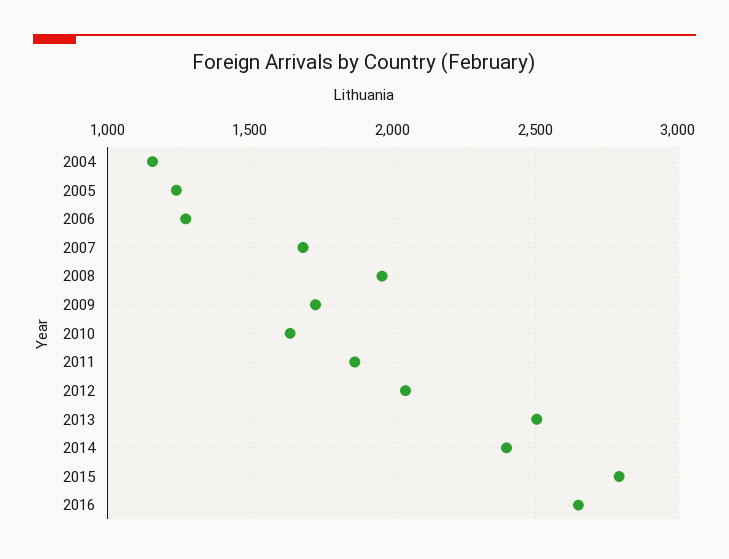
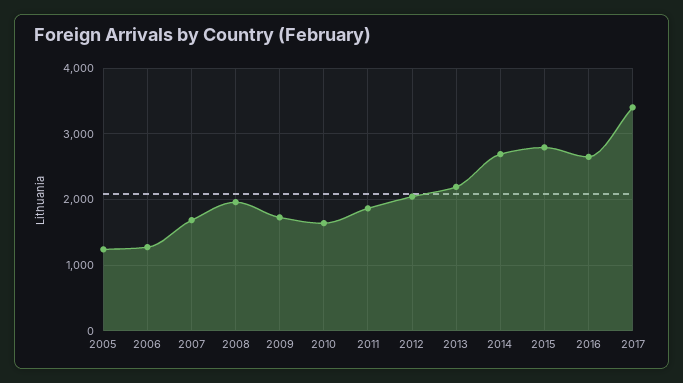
2004: 1150 -> none
2013: 2500 -> 2200
2014: 2400 -> 2700
2017: none -> 3400

